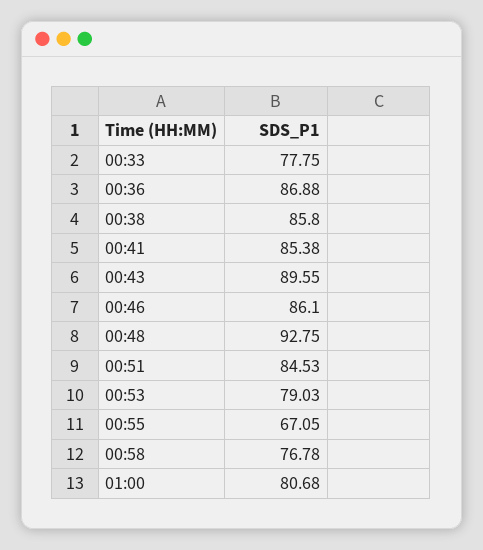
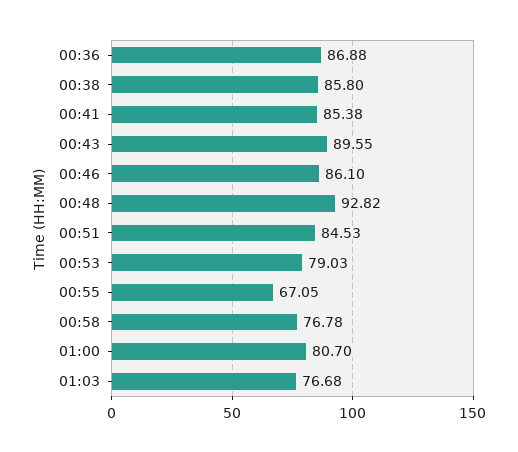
00:33: 77.75 -> none
00:48: 92.75 -> 92.82
01:00: 80.68 -> 80.7
01:03: none -> 76.68

